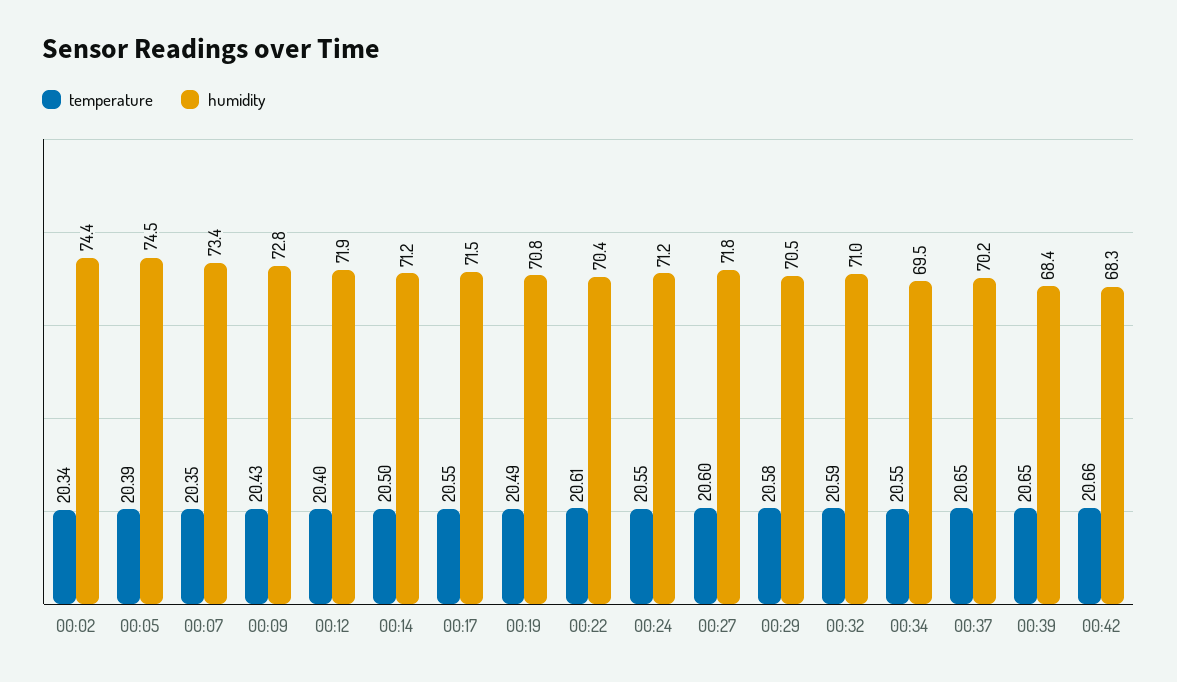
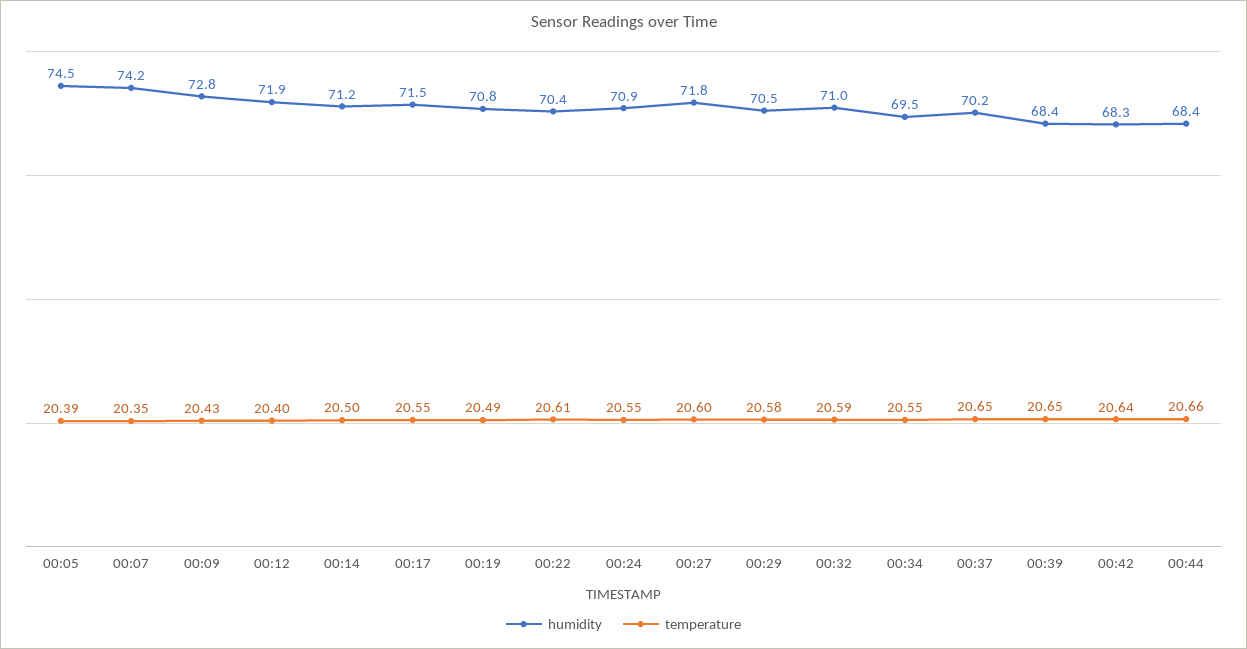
temperature, 00:02: 20.34 -> none
humidity, 00:02: 74.4 -> none
humidity, 00:07: 73.4 -> 74.2
humidity, 00:24: 71.2 -> 70.9
temperature, 00:42: 20.66 -> 20.64
humidity, 00:44: none -> 68.4
temperature, 00:44: none -> 20.66

